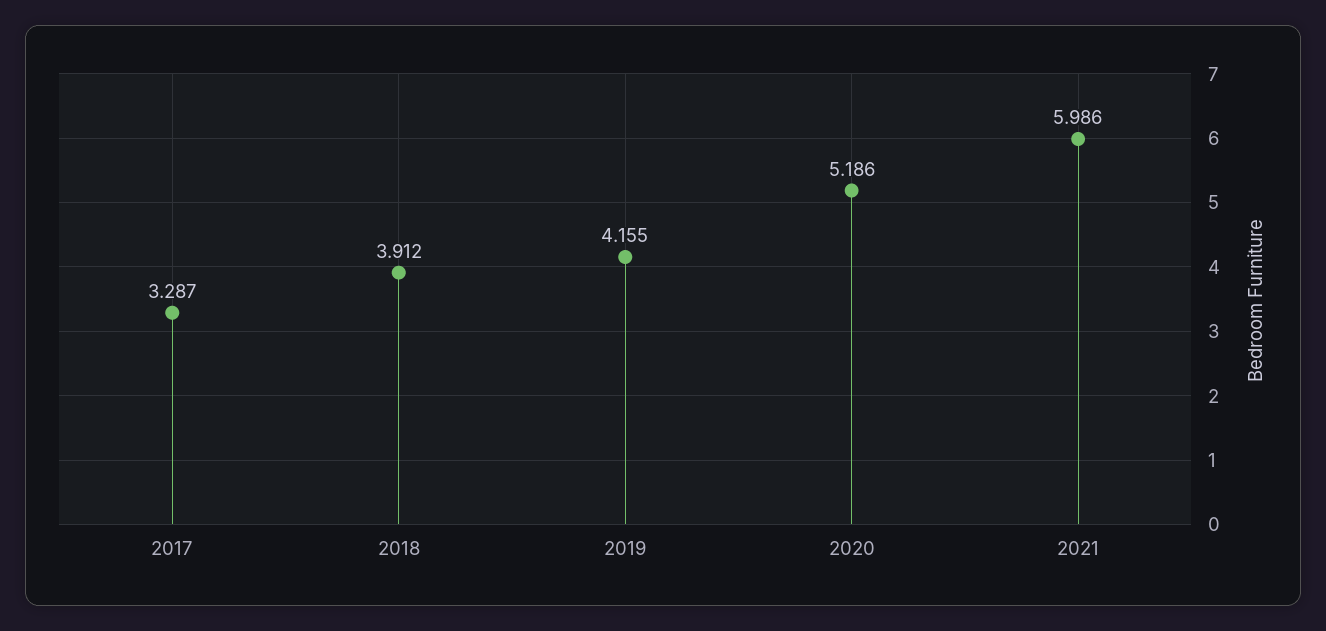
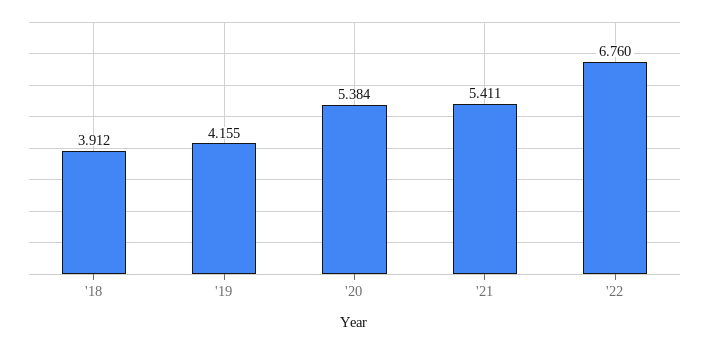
2017: 3.287 -> none
2020: 5.186 -> 5.384
2021: 5.986 -> 5.411
'22: none -> 6.76

